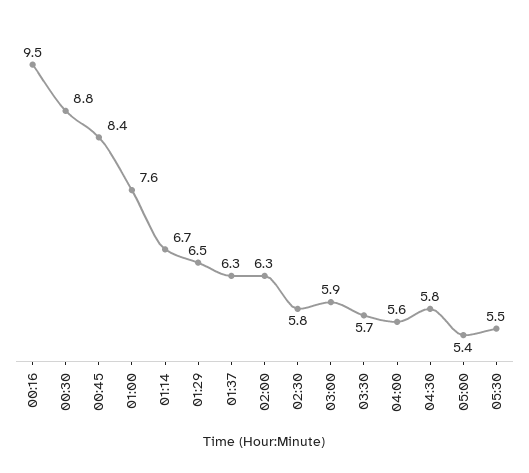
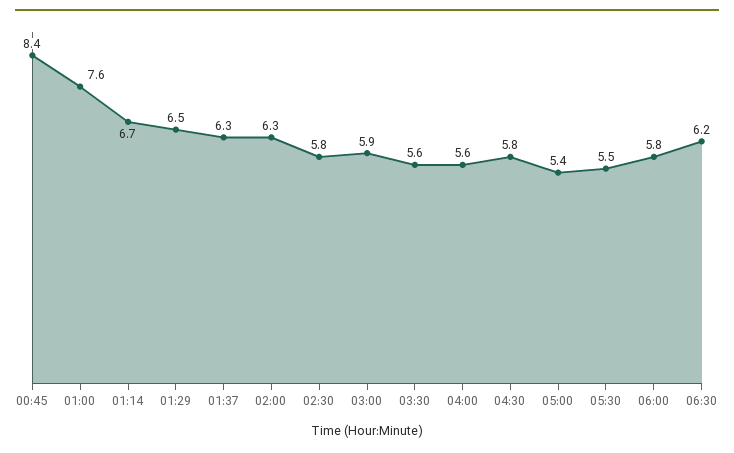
00:16: 9.5 -> none
00:30: 8.8 -> none
03:30: 5.7 -> 5.6
06:00: none -> 5.8
06:30: none -> 6.2

